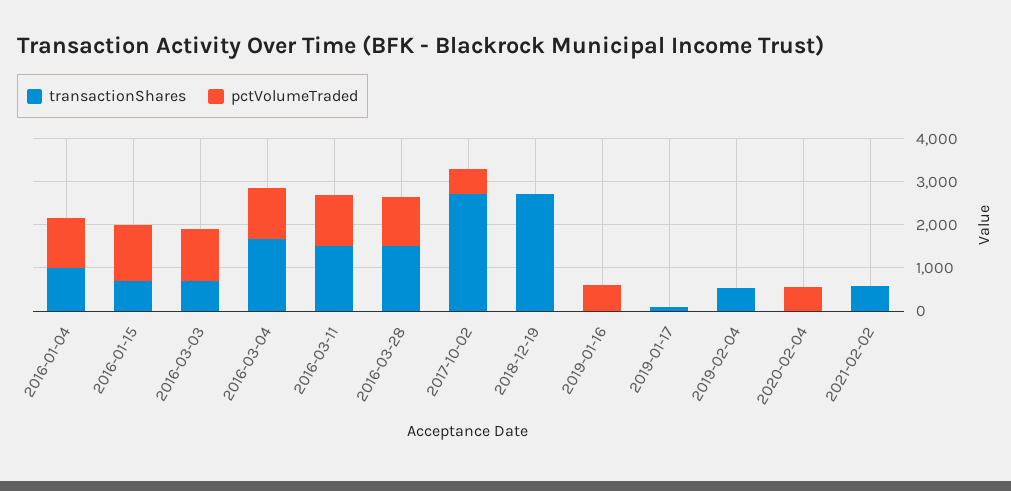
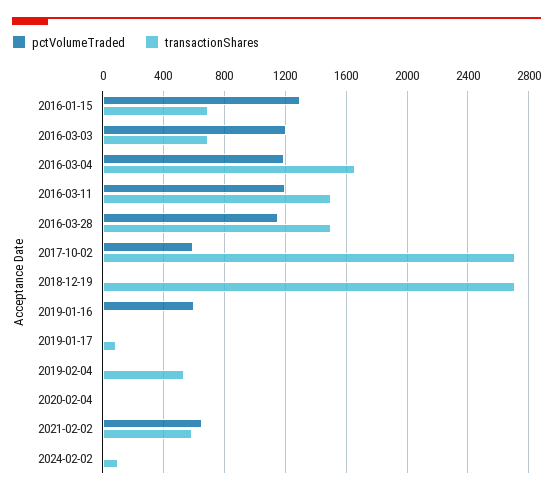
transactionShares, 2016-01-04: 1000 -> none
pctVolumeTraded, 2016-01-04: 1200 -> none
pctVolumeTraded, 2020-02-04: 600 -> 0
pctVolumeTraded, 2021-02-02: 0 -> 650
pctVolumeTraded, 2024-02-02: none -> 0
transactionShares, 2024-02-02: none -> 100

